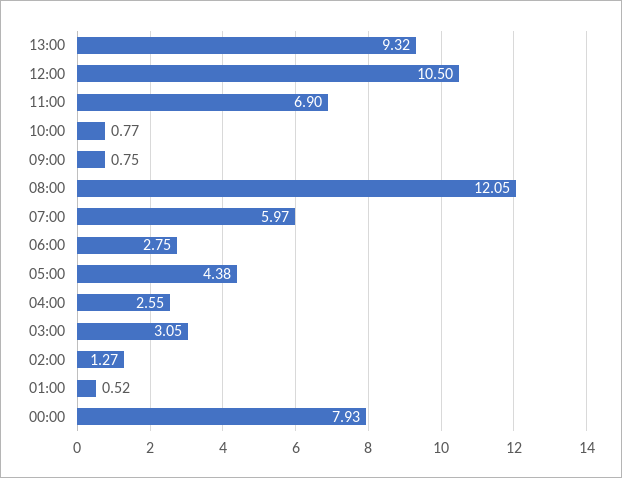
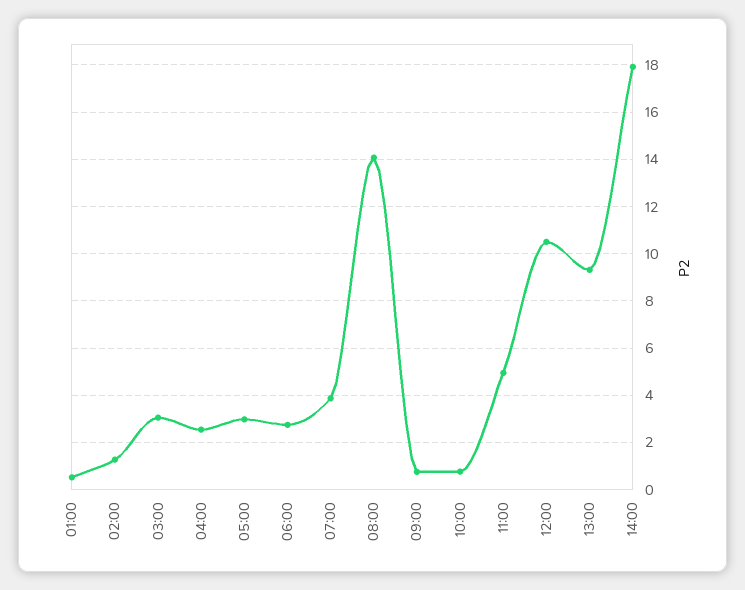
11:00: 6.9 -> 5
08:00: 12.05 -> 14
07:00: 5.97 -> 4
05:00: 4.38 -> 3
00:00: 7.93 -> none
14:00: none -> 18

